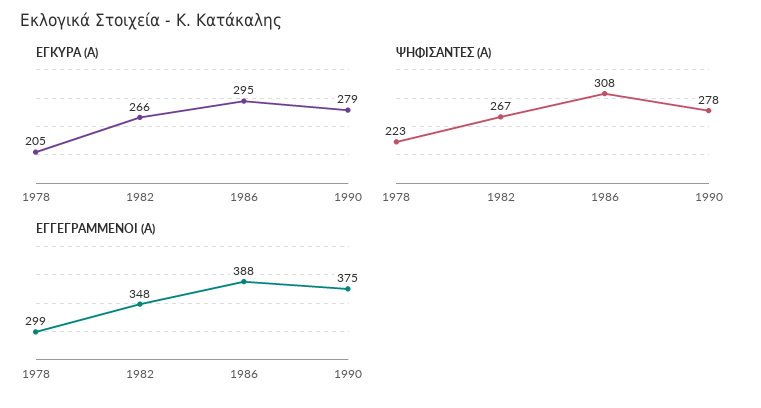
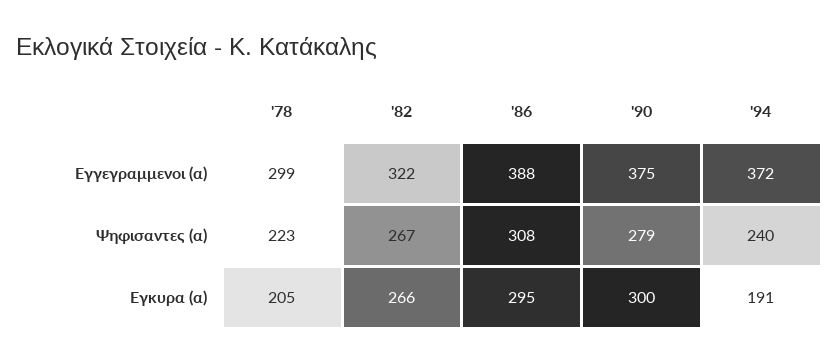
ΕΓΚΥΡΑ (Α), 1990: 279 -> 300
ΨΗΦΙΣΑΝΤΕΣ (Α), 1990: 278 -> 279
ΕΓΓΕΓΡΑΜΜΕΝΟΙ (Α), 1982: 348 -> 322
ΕΓΓΕΓΡΑΜΜΕΝΟΙ (Α), '94: none -> 372
ΨΗΦΙΣΑΝΤΕΣ (Α), '94: none -> 240
ΕΓΚΥΡΑ (Α), '94: none -> 191

